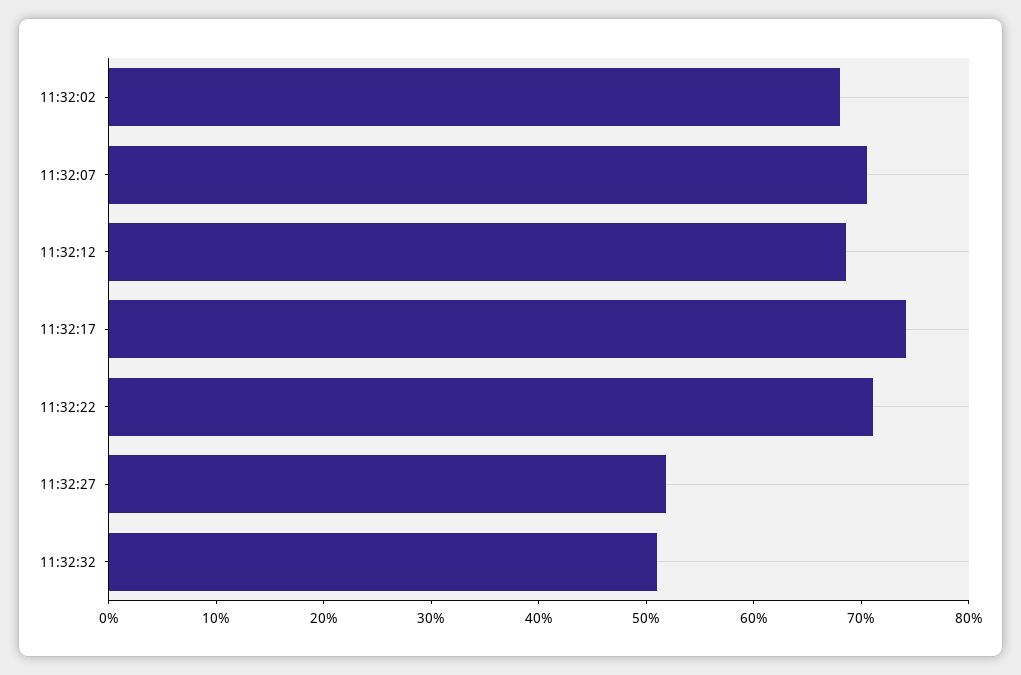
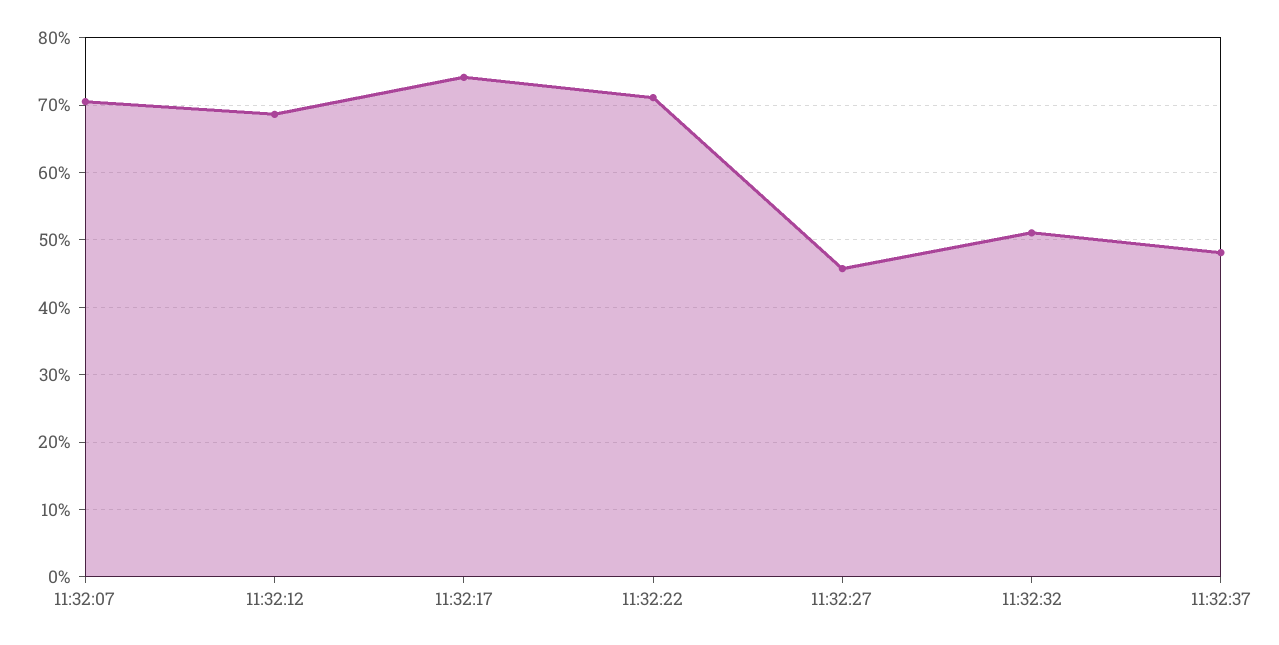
11:32:02: 68 -> none
11:32:27: 52 -> 46
11:32:37: none -> 48

